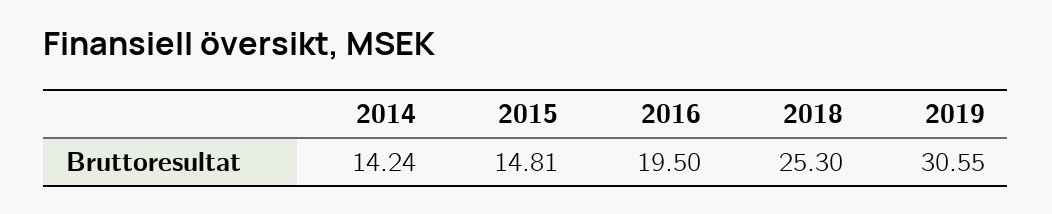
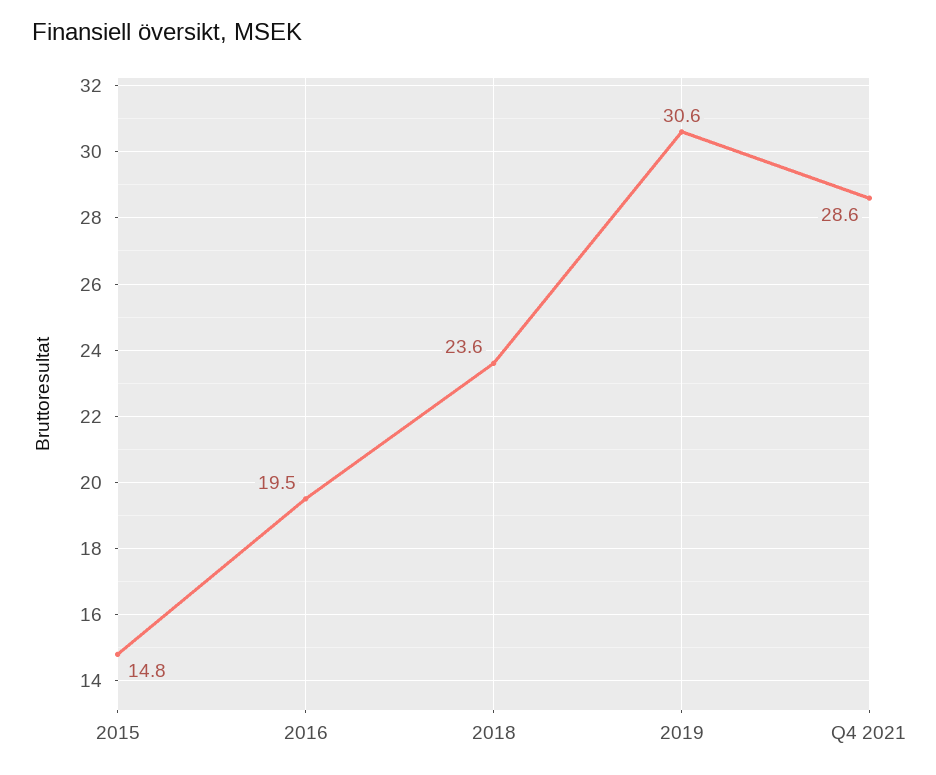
2014: 14.24 -> none
2018: 25.3 -> 23.6
Q4 2021: none -> 28.6

